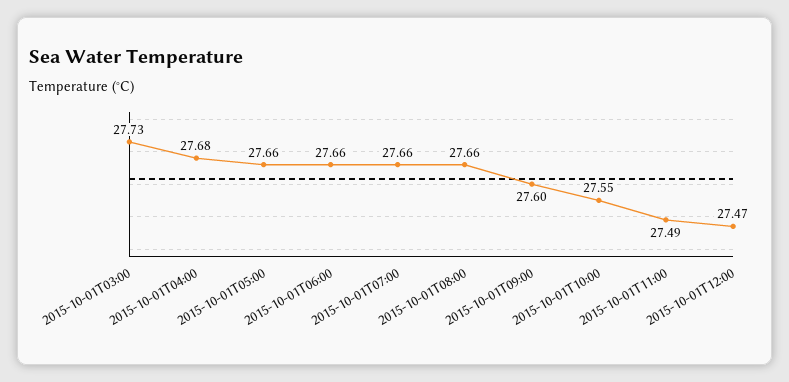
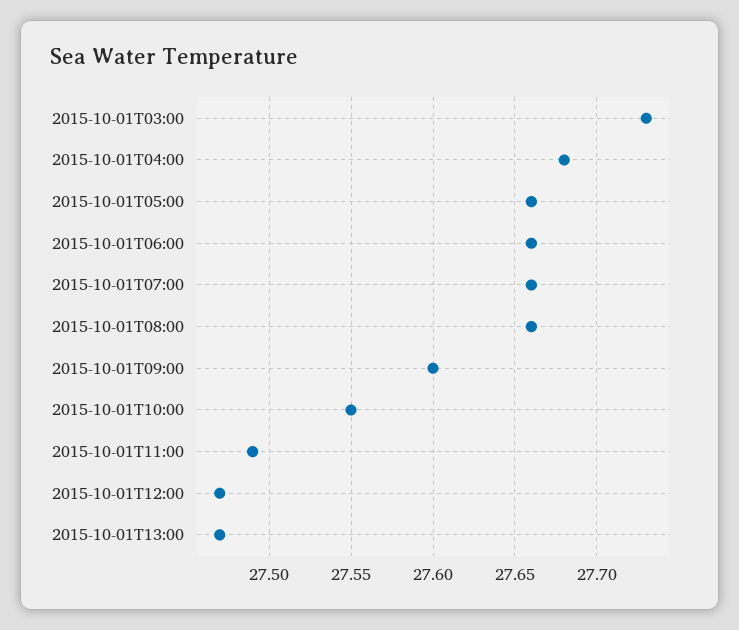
2015-10-01T13:00: none -> 27.47

